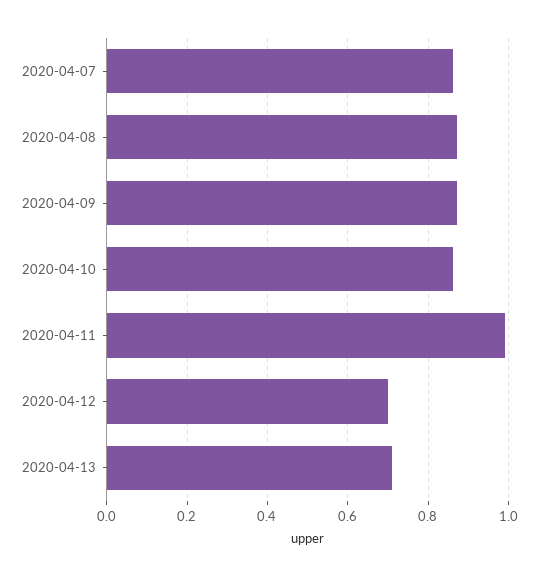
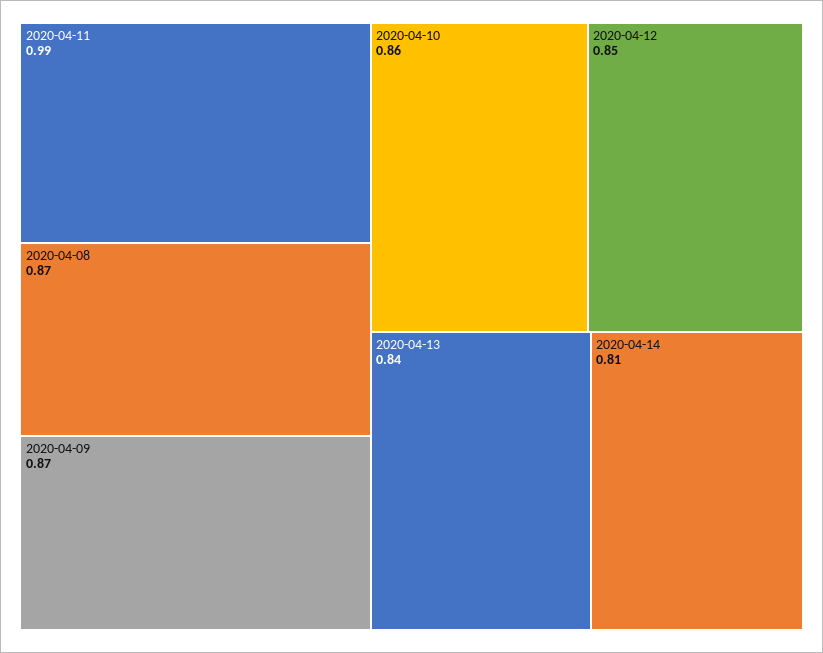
2020-04-07: 0.85 -> none
2020-04-12: 0.7 -> 0.85
2020-04-13: 0.7 -> 0.84
2020-04-14: none -> 0.81

